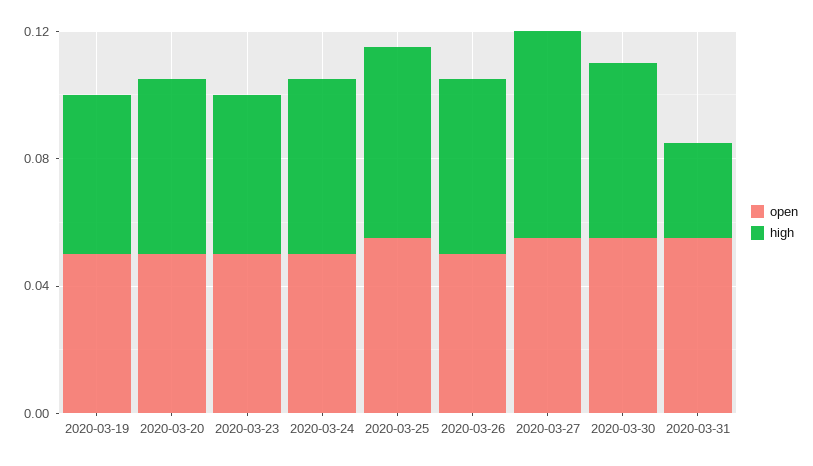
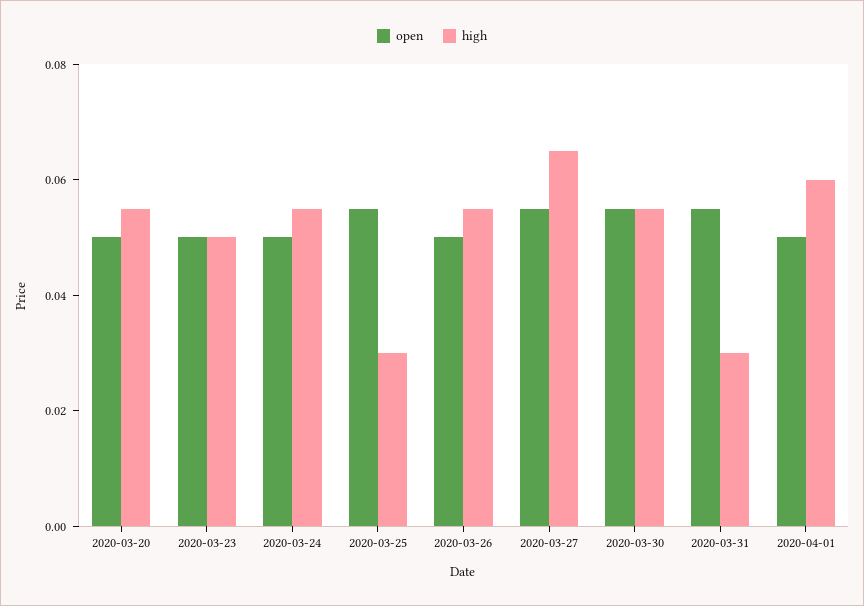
open, 2020-03-19: 0.05 -> none
high, 2020-03-19: 0.05 -> none
high, 2020-03-25: 0.06 -> 0.03
open, 2020-04-01: none -> 0.05
high, 2020-04-01: none -> 0.06

